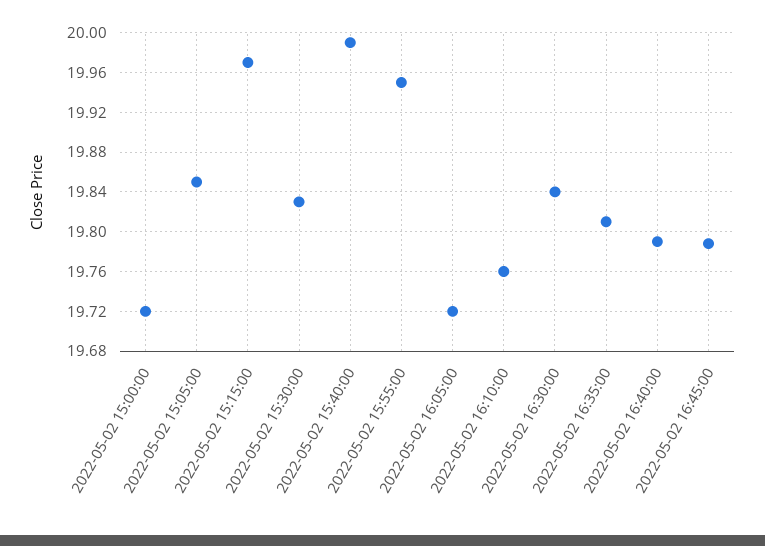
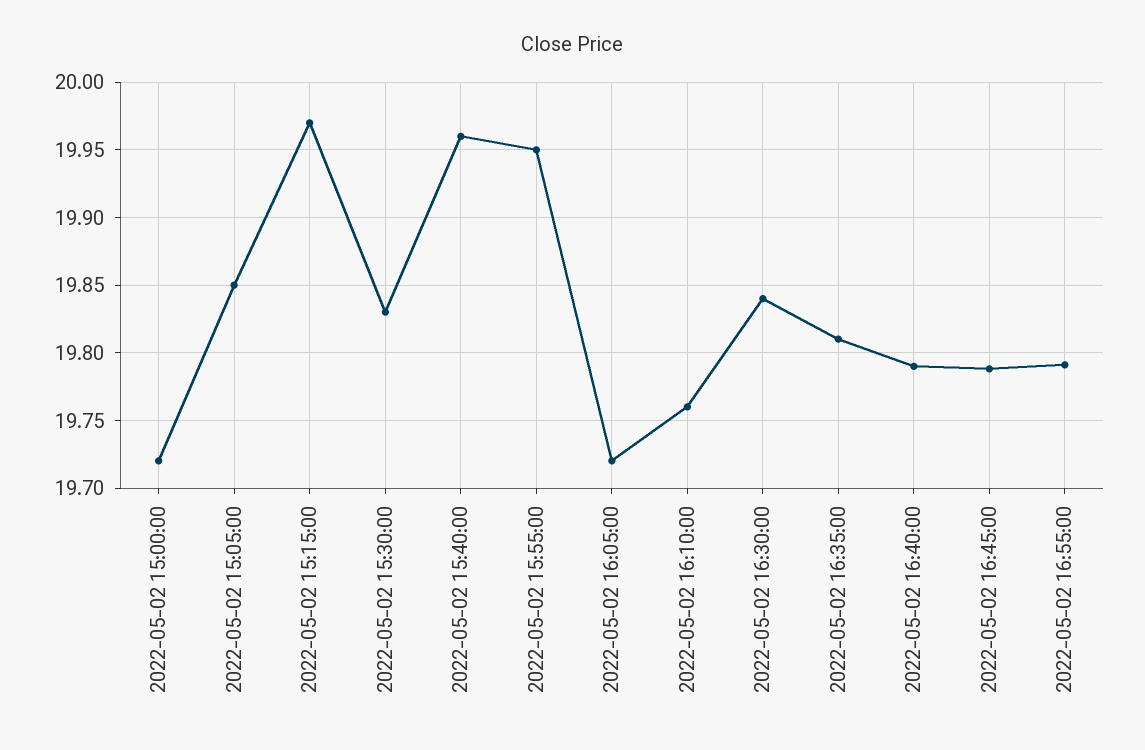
2022-05-02 15:40:00: 19.99 -> 19.96
2022-05-02 16:55:00: none -> 19.79

